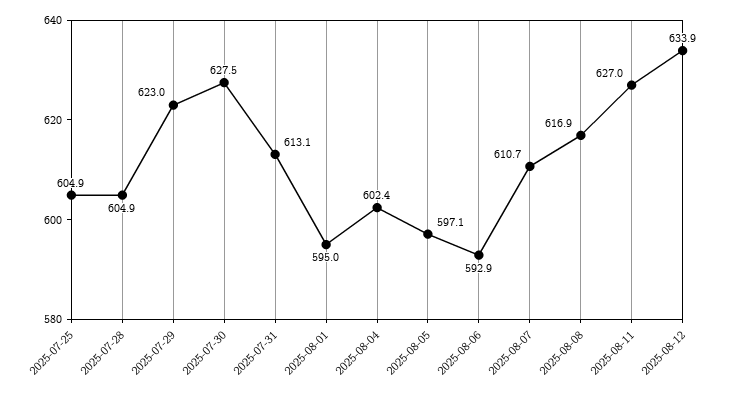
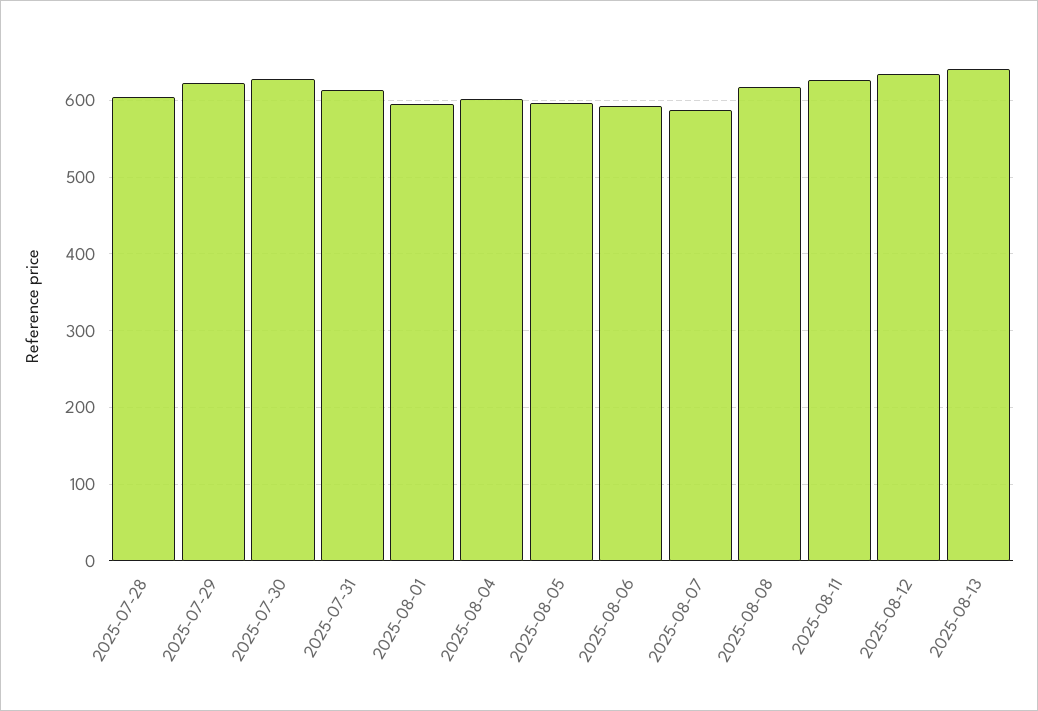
2025-07-25: 604.9 -> none
2025-08-07: 610.7 -> 590
2025-08-13: none -> 640

